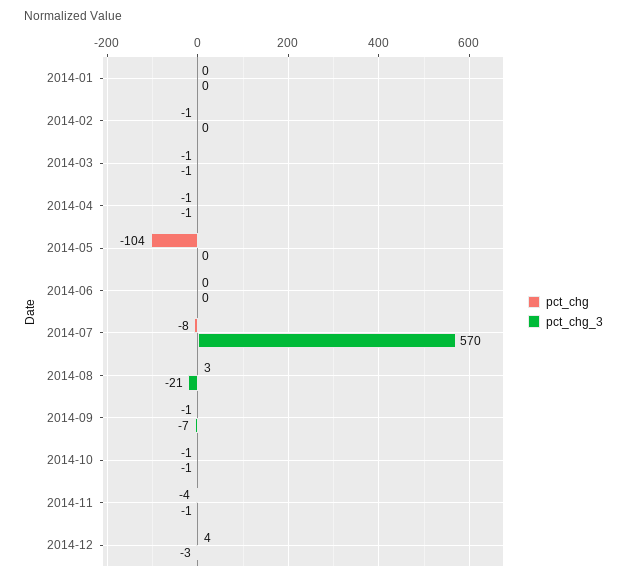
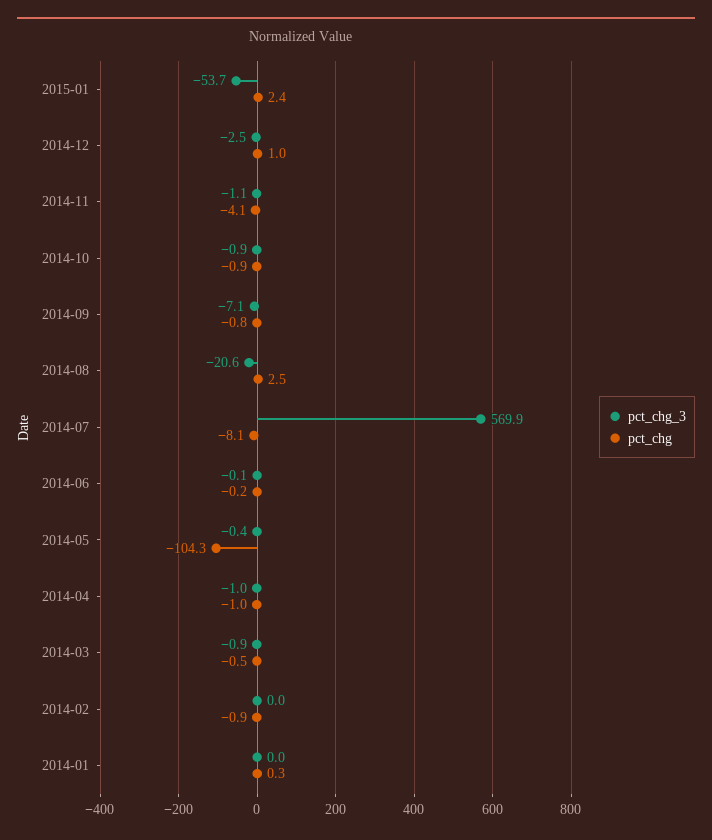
pct_chg, 2014-12: 4 -> 1
pct_chg_3, 2015-01: none -> -53.7
pct_chg, 2015-01: none -> 2.4

